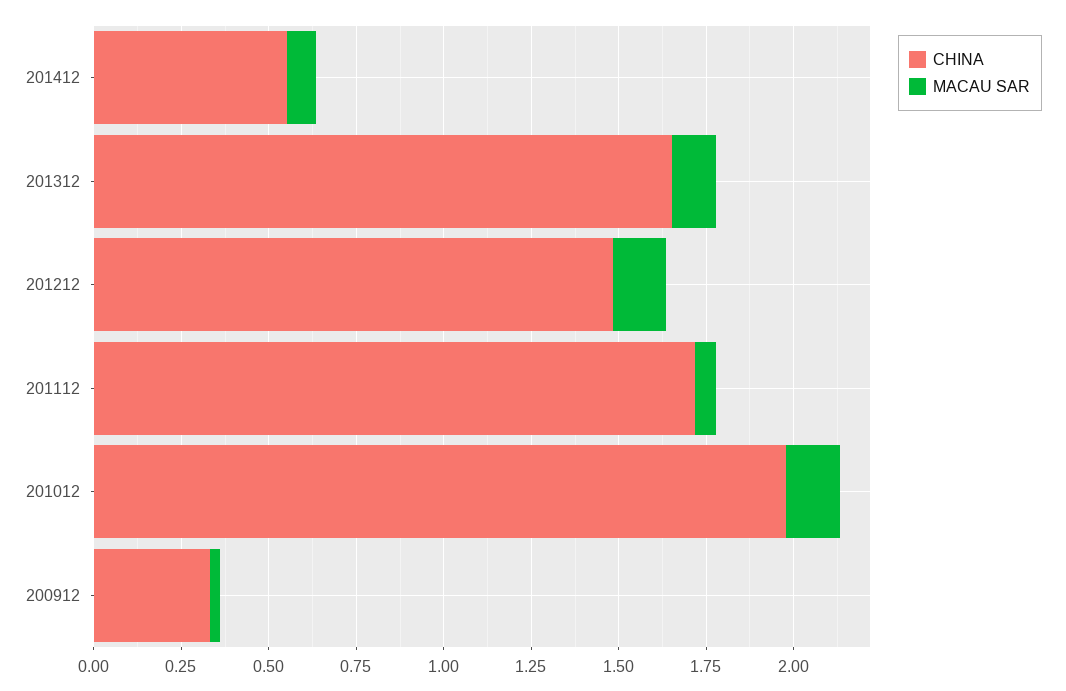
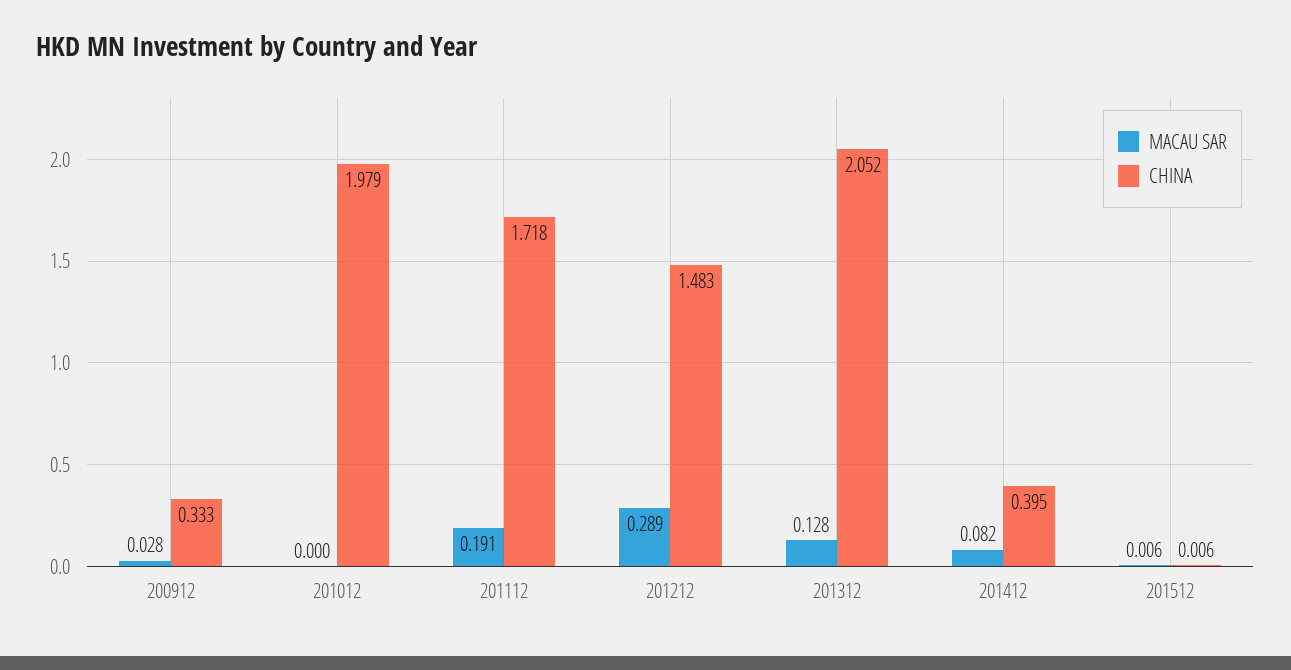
CHINA, 201412: 0.55 -> 0.395
CHINA, 201312: 1.65 -> 2.052
MACAU SAR, 201212: 0.15 -> 0.289
MACAU SAR, 201112: 0.05 -> 0.191
MACAU SAR, 201012: 0.15 -> 0
MACAU SAR, 201512: none -> 0.006
CHINA, 201512: none -> 0.006

